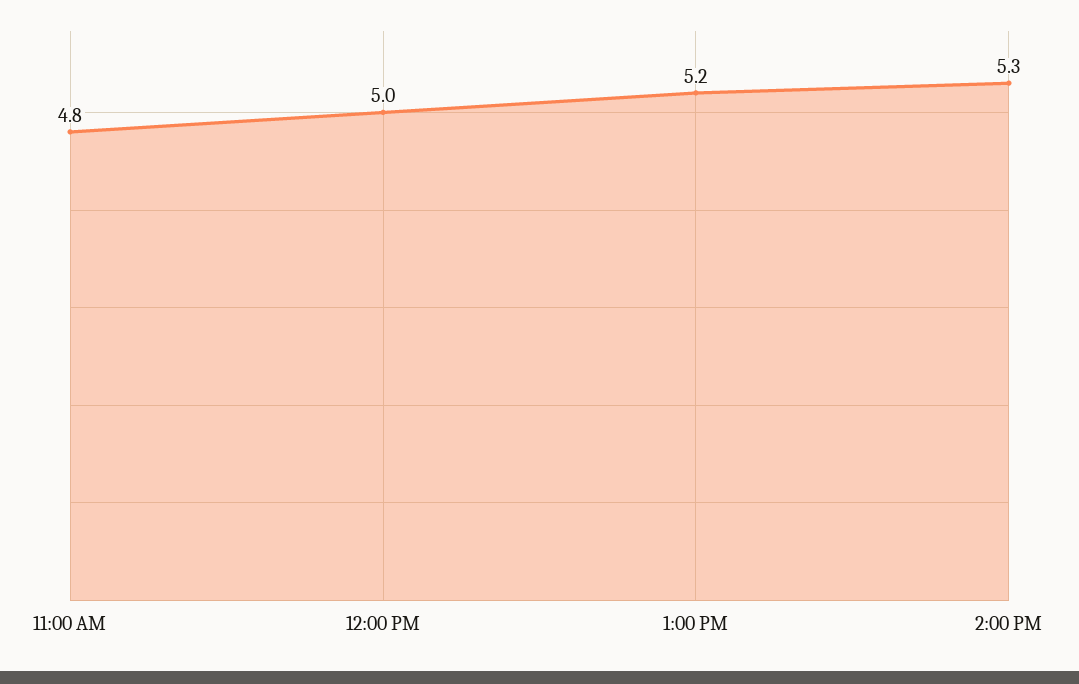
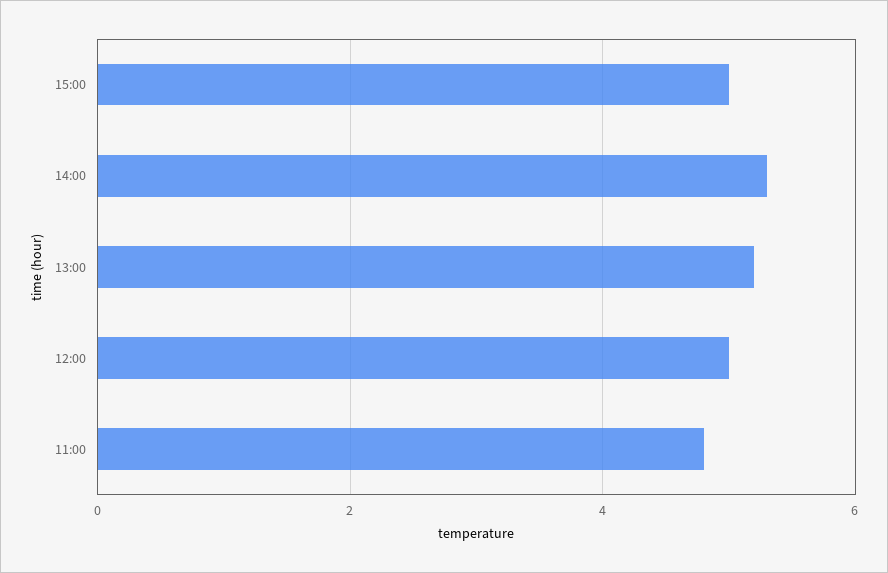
15:00: none -> 5

